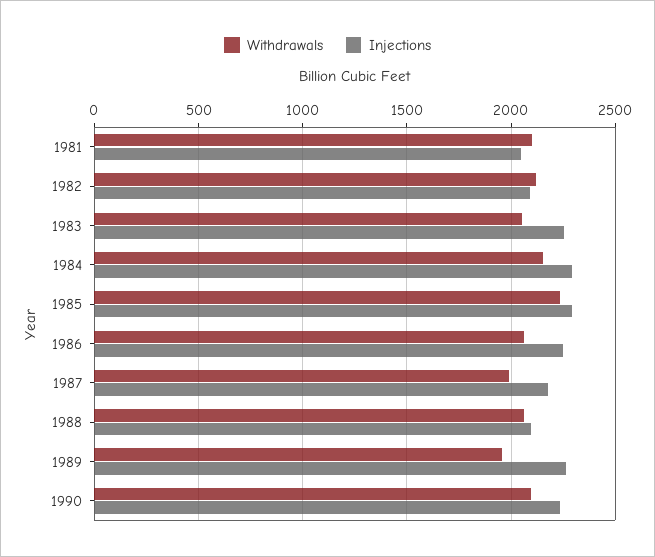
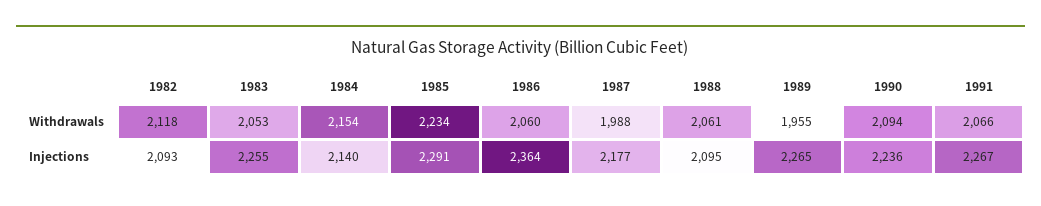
Withdrawals, 1981: 2100 -> none
Injections, 1981: 2050 -> none
Injections, 1984: 2300 -> 2140
Injections, 1986: 2250 -> 2364
Withdrawals, 1991: none -> 2066
Injections, 1991: none -> 2267

